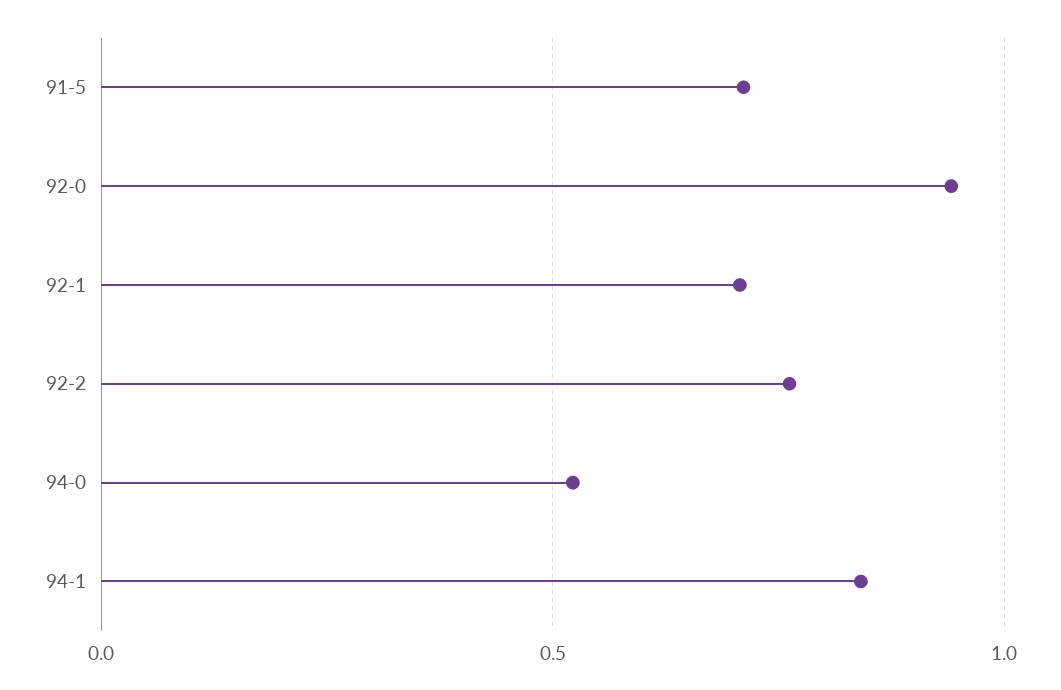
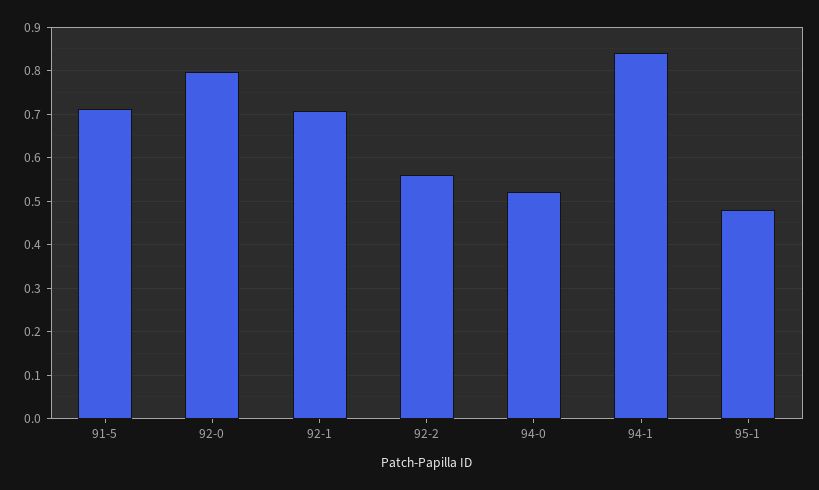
92-0: 0.95 -> 0.8
92-2: 0.75 -> 0.56
95-1: none -> 0.48

